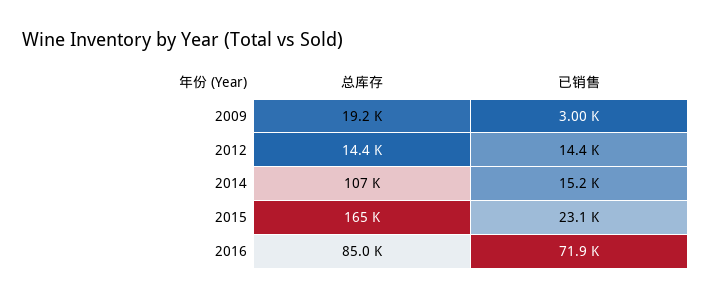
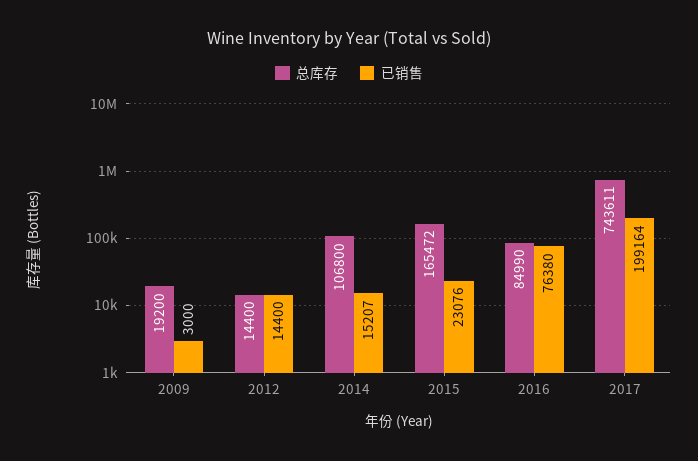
已销售, 2016: 71900 -> 76380
总库存, 2017: none -> 743611
已销售, 2017: none -> 199164

